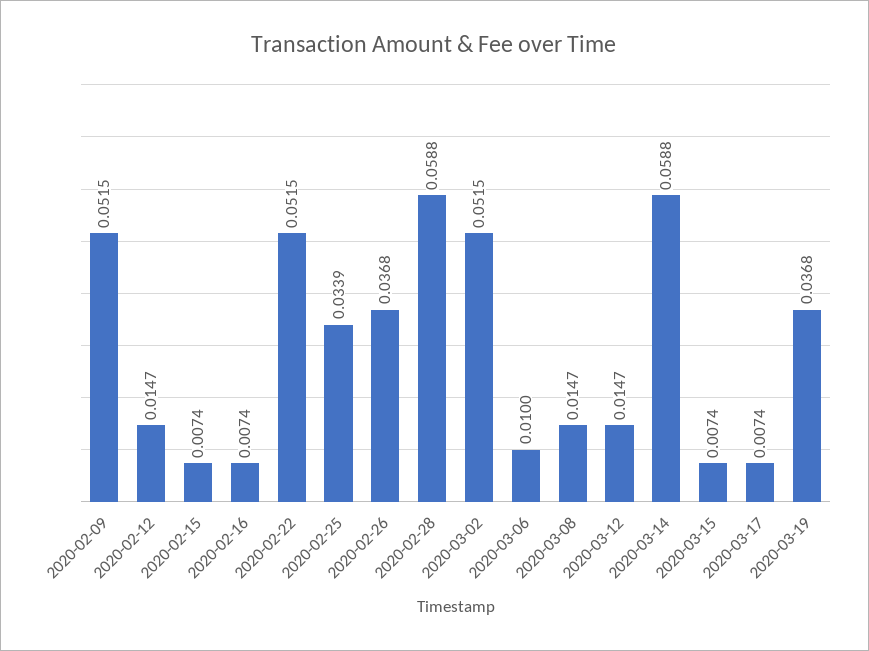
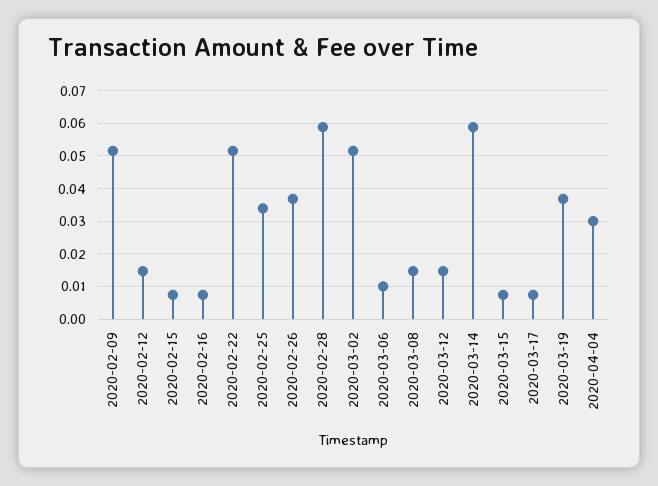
2020-04-04: none -> 0.03

